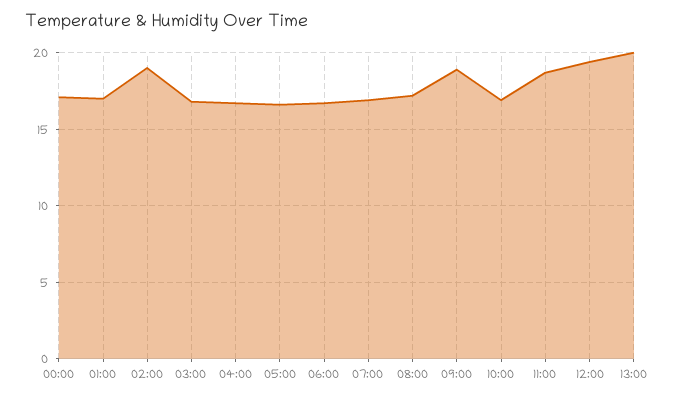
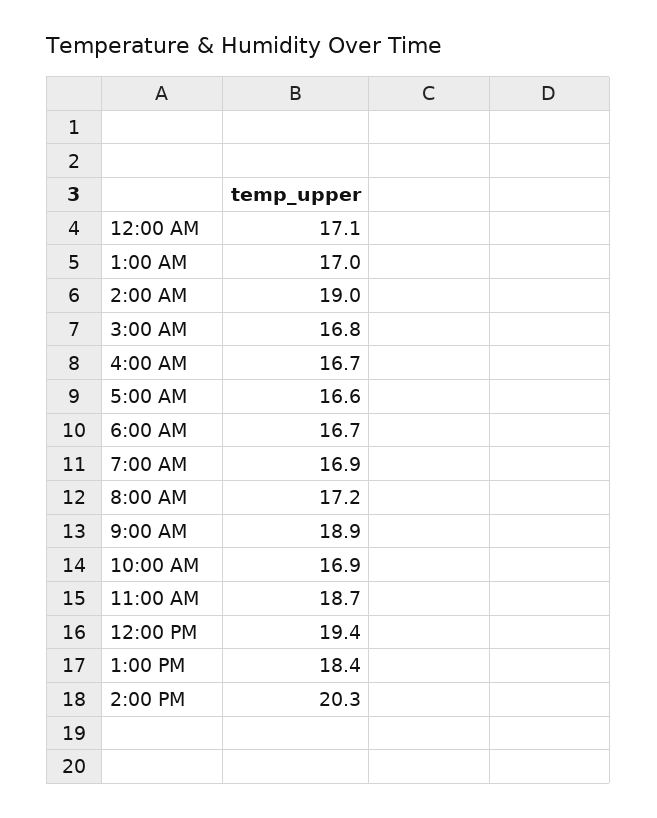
13:00: 20 -> 18.4
2:00 PM: none -> 20.3

